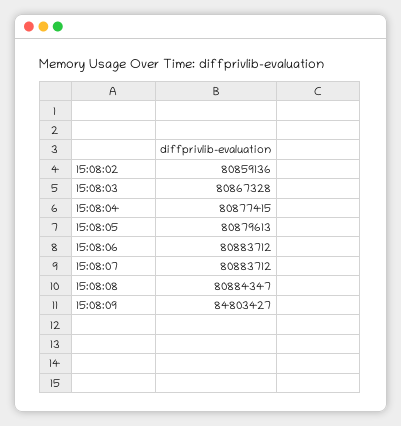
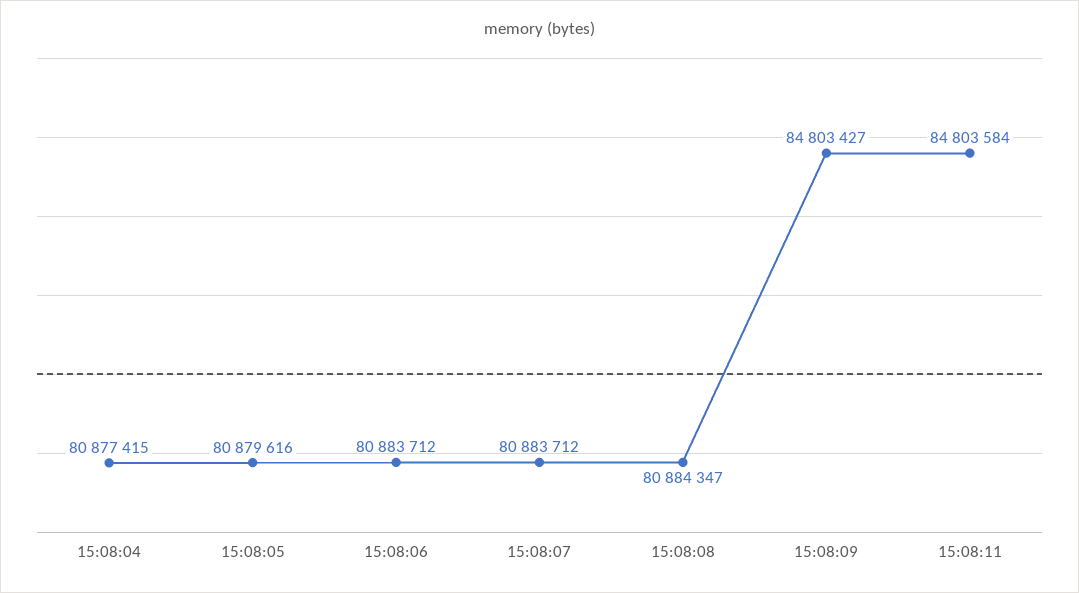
15:08:02: 80859136 -> none
15:08:03: 80867328 -> none
15:08:05: 80879613 -> 80879616
15:08:11: none -> 84803584

